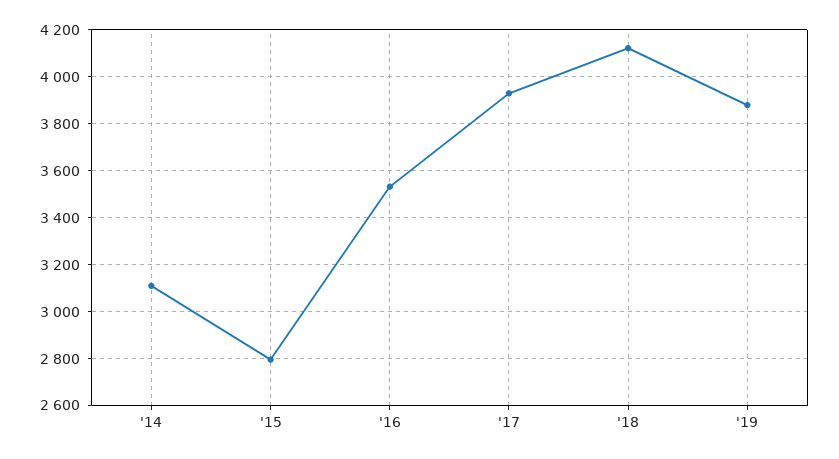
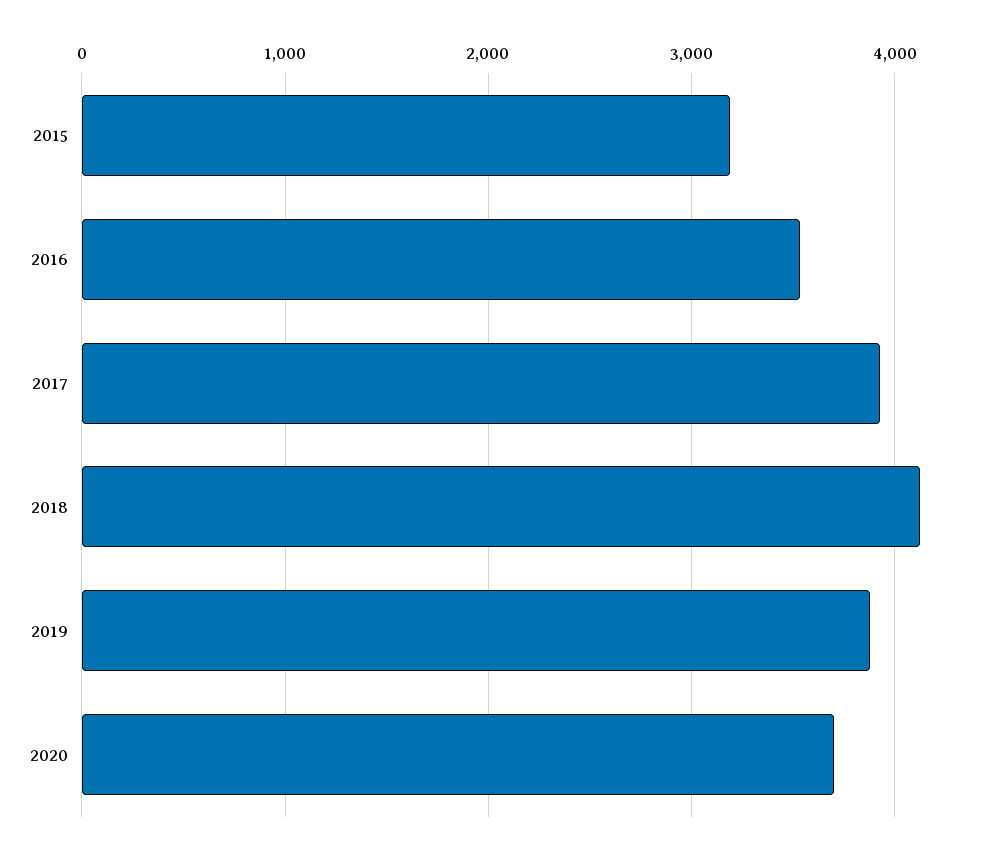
'14: 3100 -> none
'15: 2800 -> 3200
2020: none -> 3700

